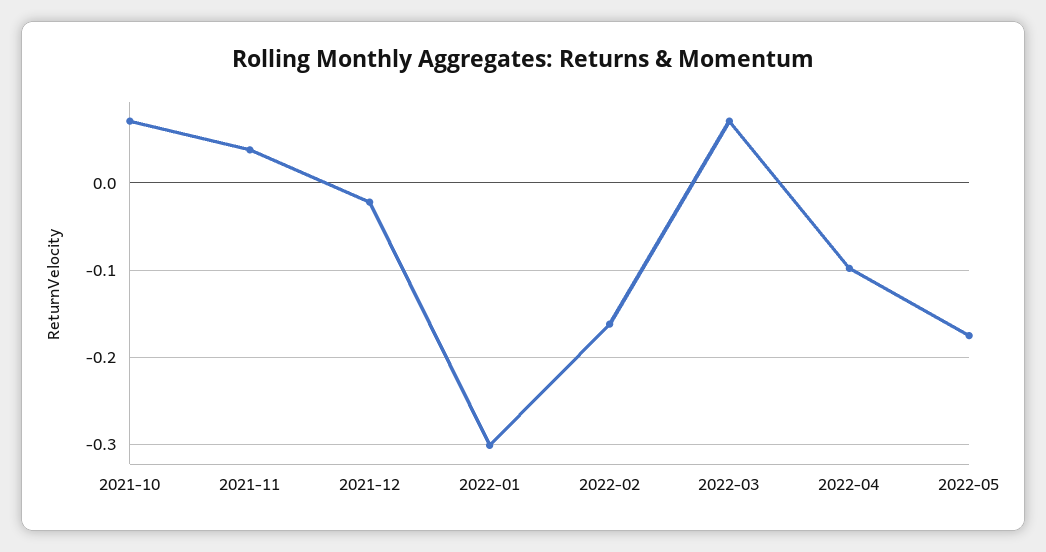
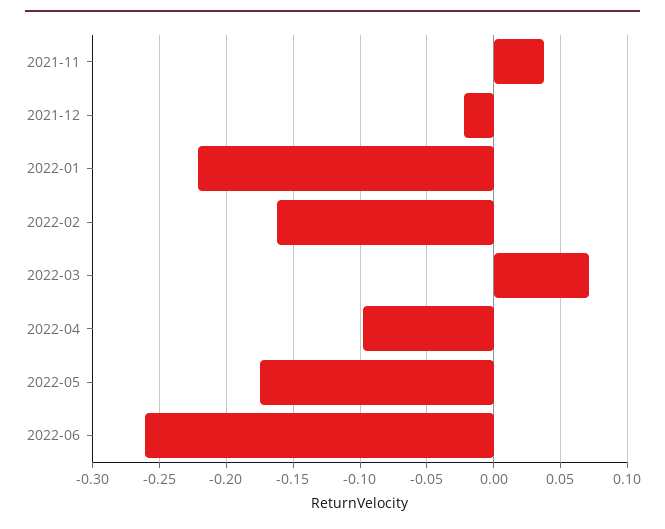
2021-10: 0.07 -> none
2022-01: -0.3 -> -0.22
2022-06: none -> -0.26

